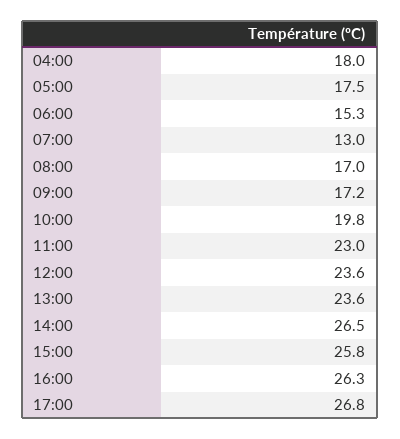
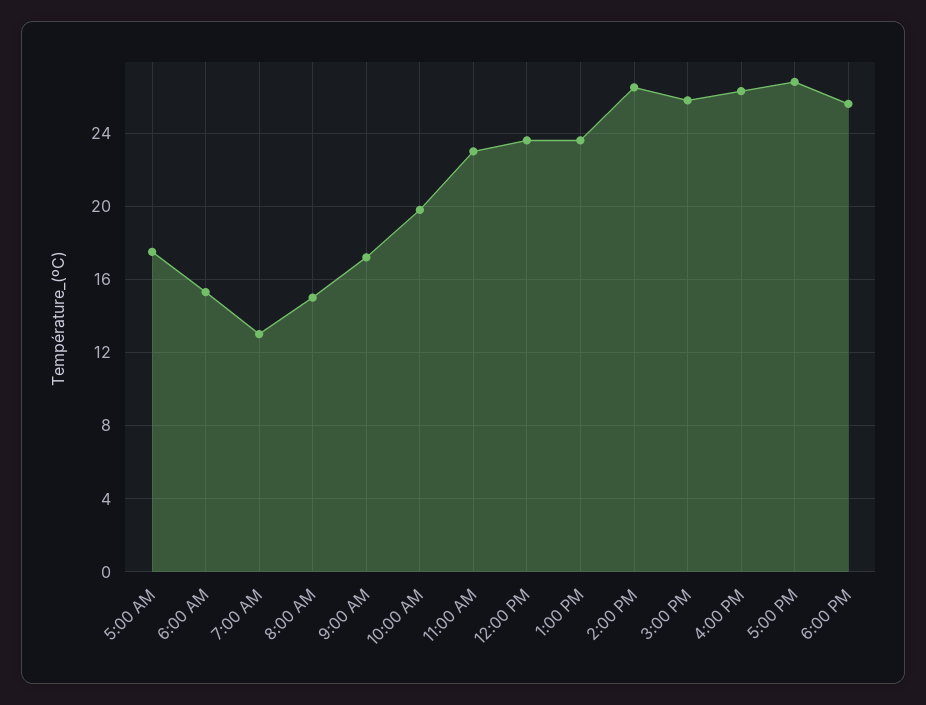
04:00: 18 -> none
08:00: 17 -> 15
6:00 PM: none -> 25.5

